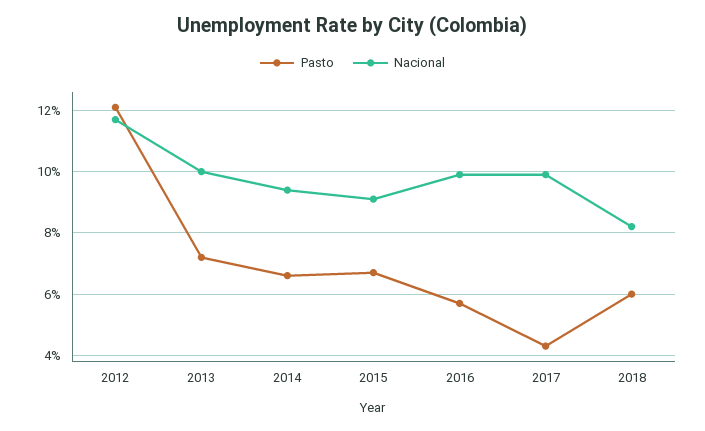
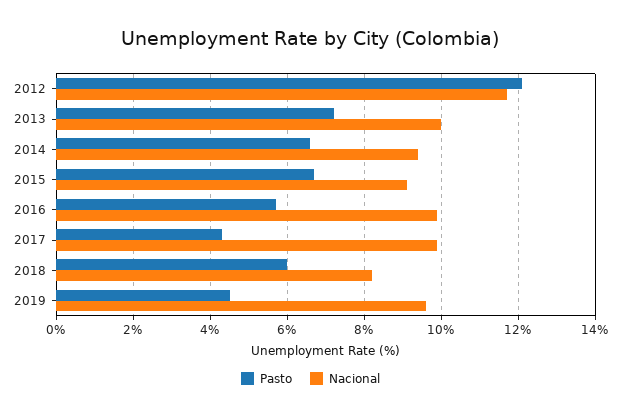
Pasto, 2019: none -> 4.5
Nacional, 2019: none -> 9.5

